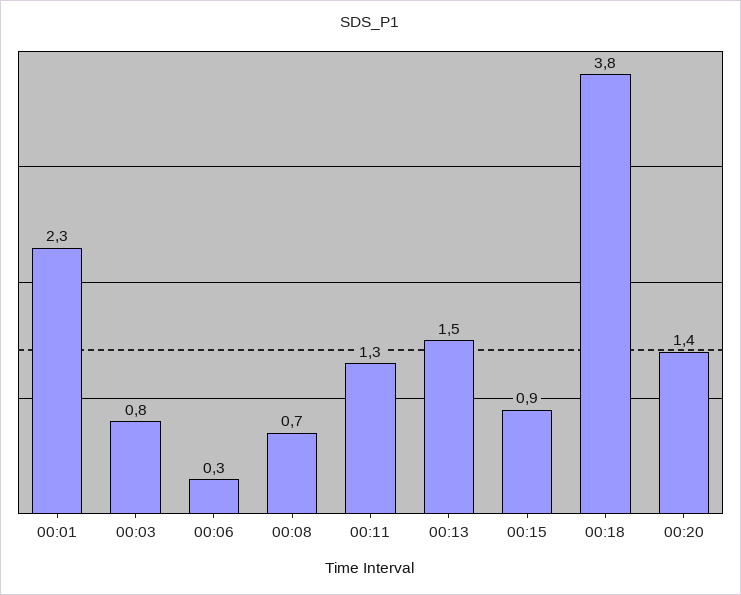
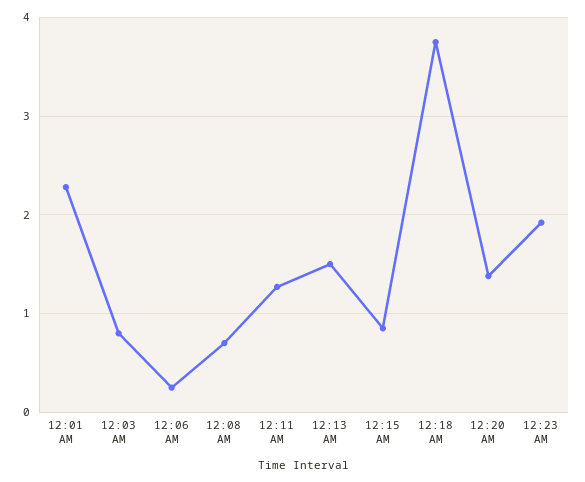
12:23 AM: none -> 1.9

